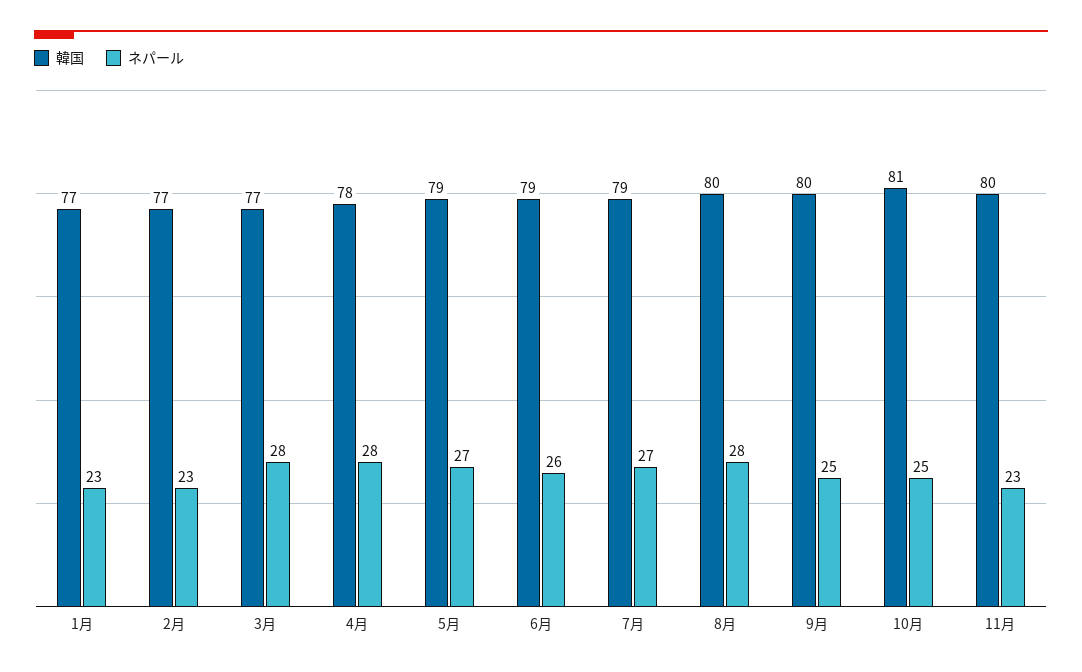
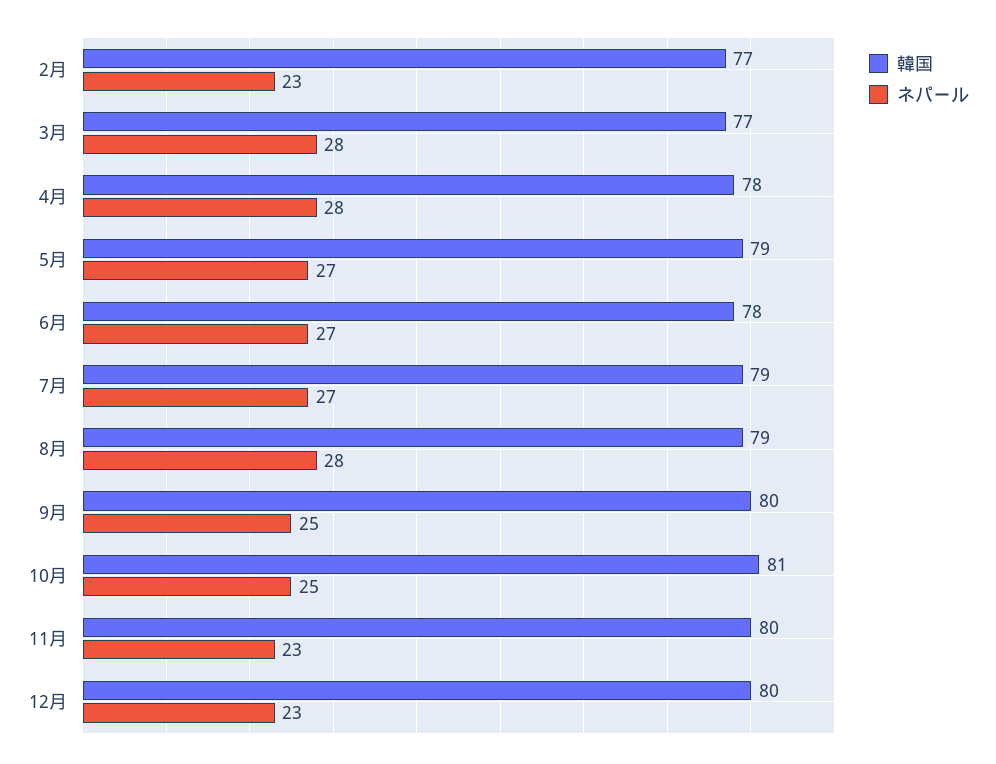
韓国, 1月: 77 -> none
ネパール, 1月: 23 -> none
韓国, 6月: 79 -> 78
ネパール, 6月: 26 -> 27
韓国, 8月: 80 -> 79
韓国, 12月: none -> 80
ネパール, 12月: none -> 23

